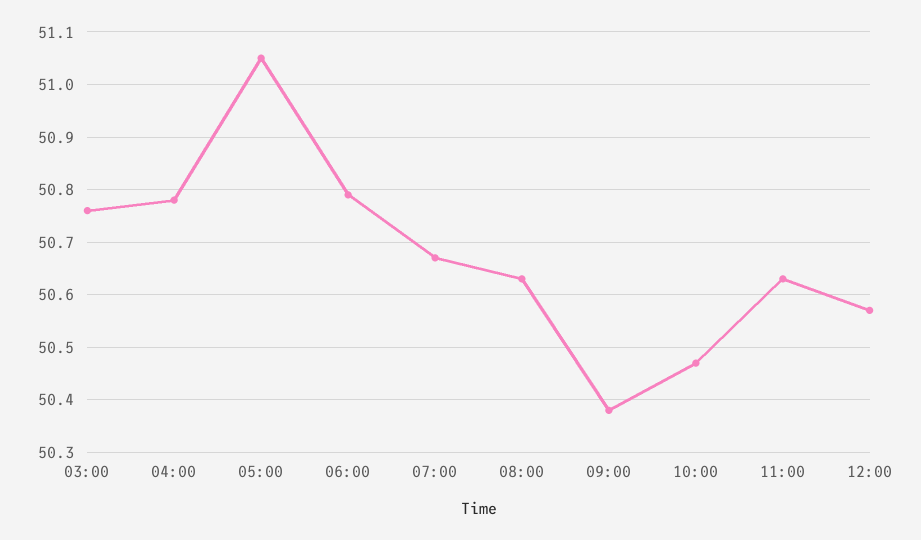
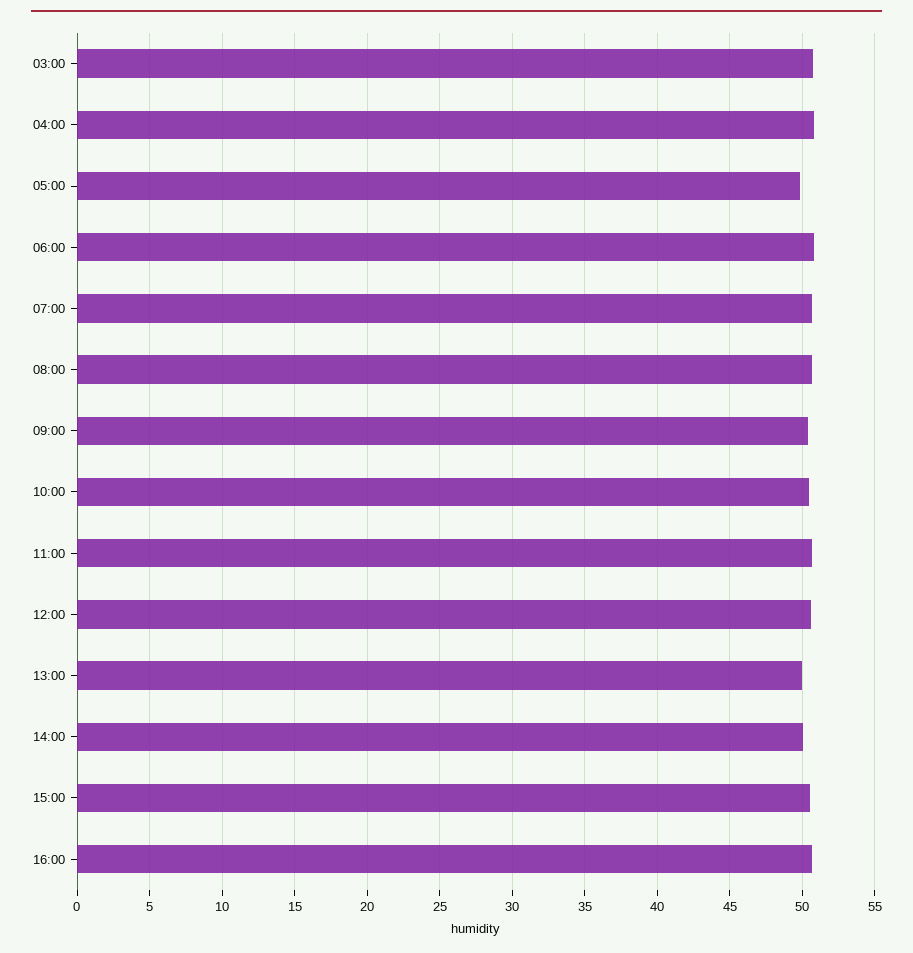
05:00: 51.05 -> 50
13:00: none -> 50
14:00: none -> 50
15:00: none -> 50.5
16:00: none -> 50.5

